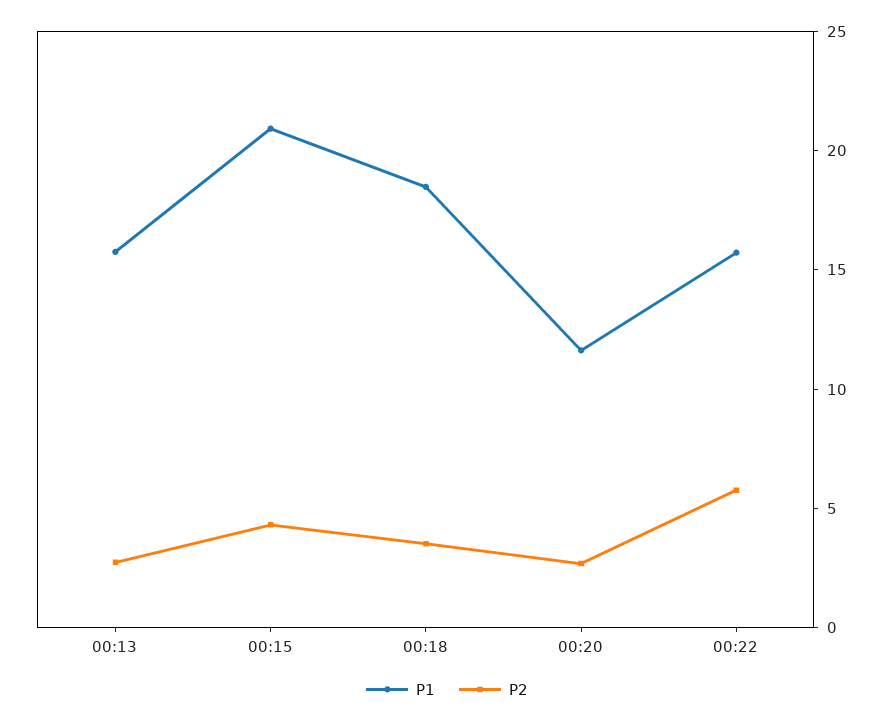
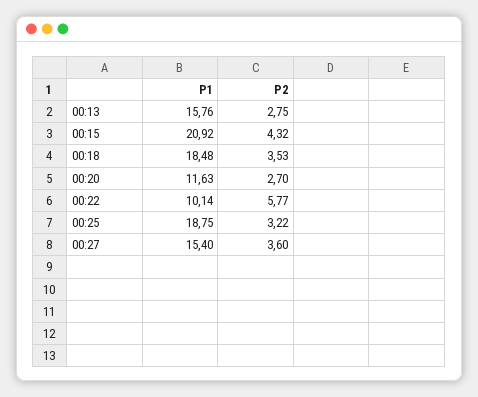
P1, 00:22: 16 -> 10.14
P1, 00:25: none -> 18.75
P2, 00:25: none -> 3.22
P1, 00:27: none -> 15.4
P2, 00:27: none -> 3.6

